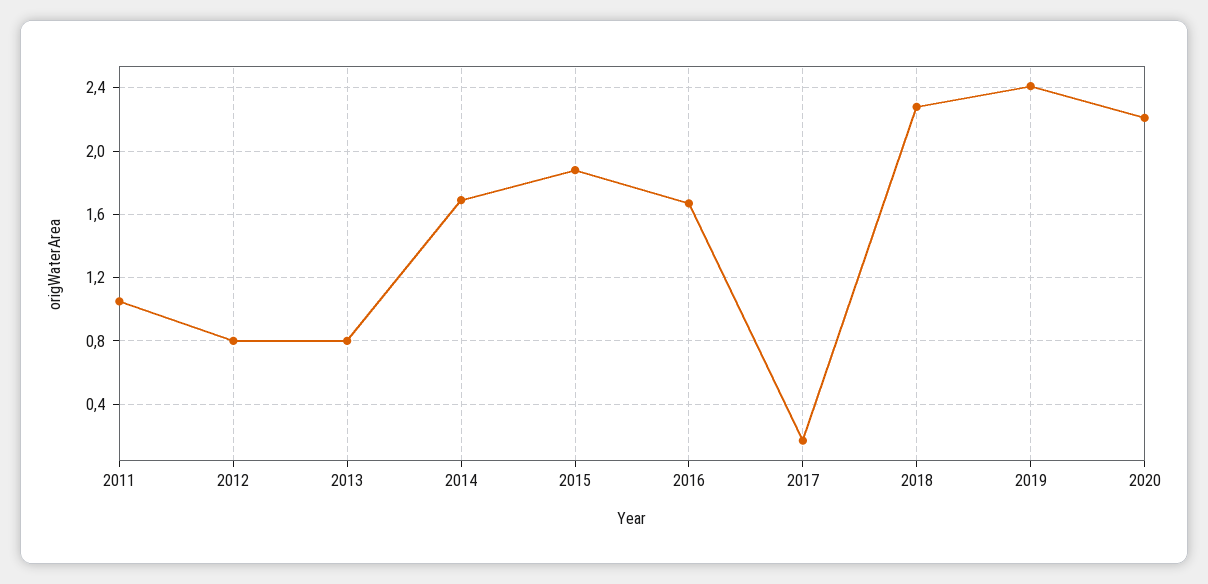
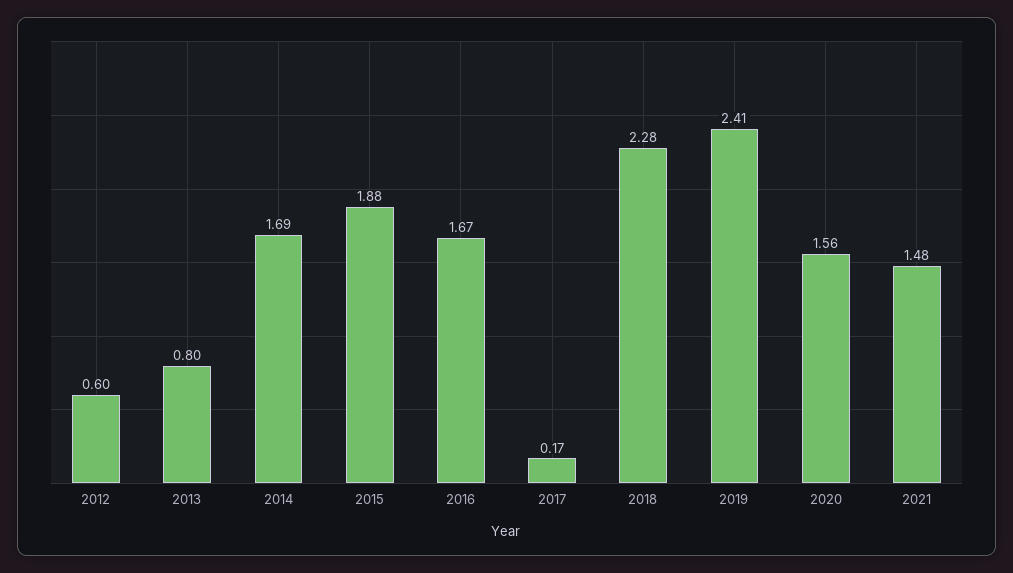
2011: 1.05 -> none
2012: 0.8 -> 0.6
2020: 2.2 -> 1.56
2021: none -> 1.48

